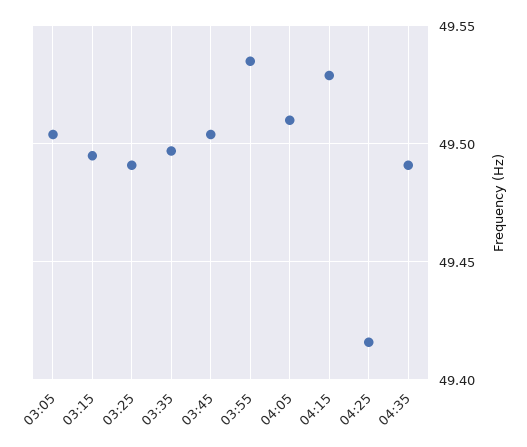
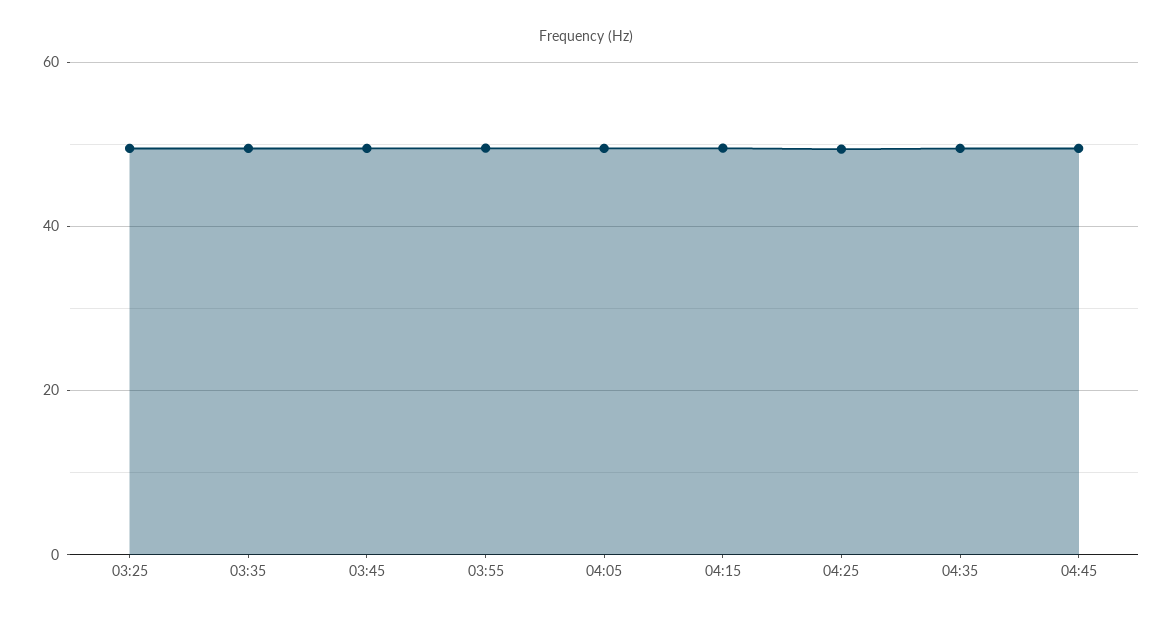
03:05: 49.505 -> none
03:15: 49.495 -> none
04:45: none -> 50

